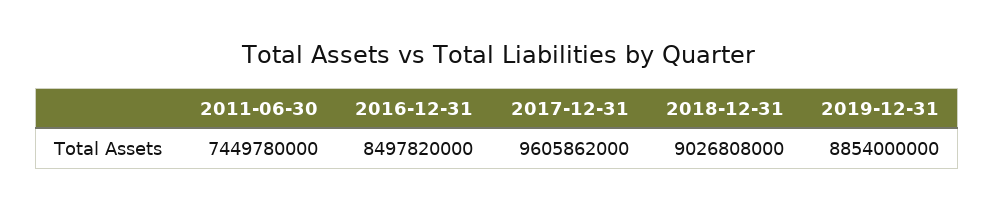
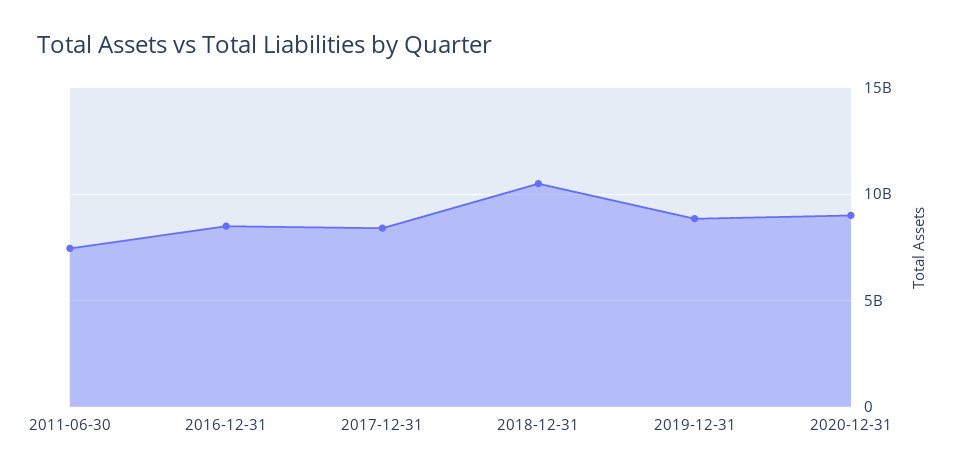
2017-12-31: 9605862000 -> 8500000000
2018-12-31: 9026808000 -> 10500000000
2020-12-31: none -> 9000000000

